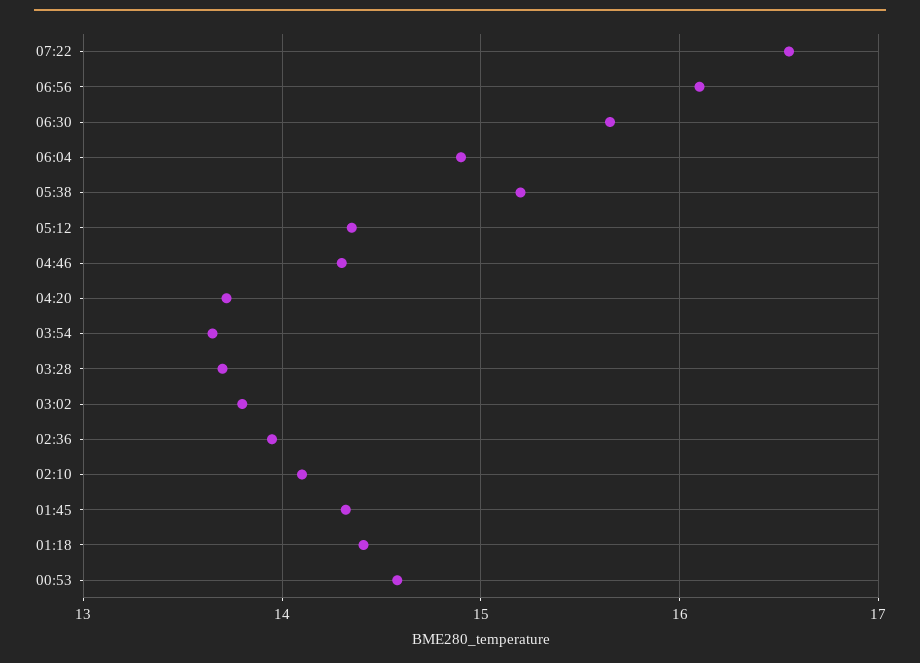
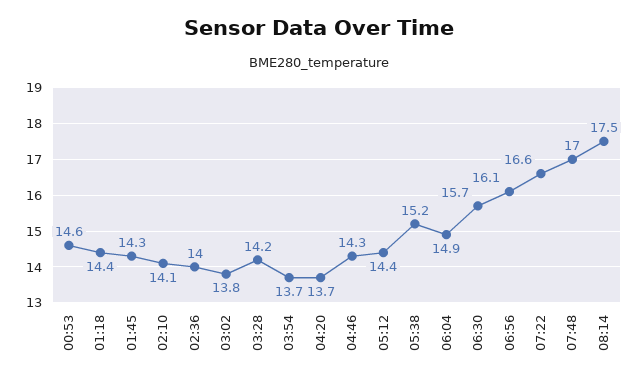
03:28: 13.7 -> 14.2
07:48: none -> 17
08:14: none -> 17.5

